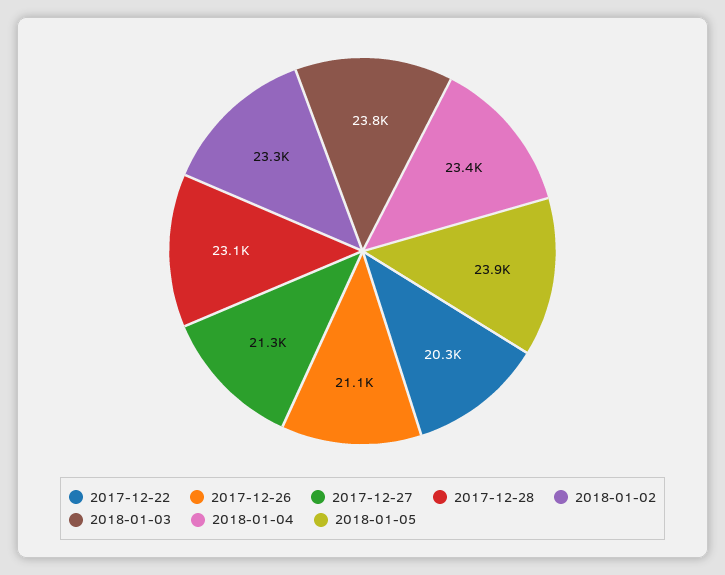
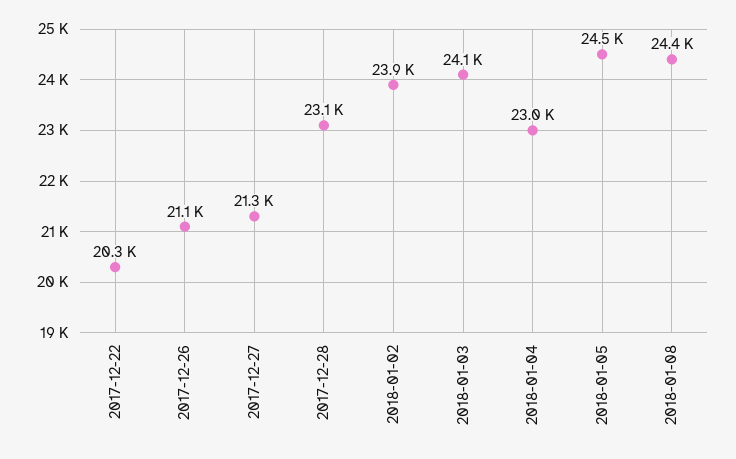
2018-01-02: 23300 -> 23900
2018-01-03: 23800 -> 24100
2018-01-04: 23400 -> 23000
2018-01-05: 23900 -> 24500
2018-01-08: none -> 24400

